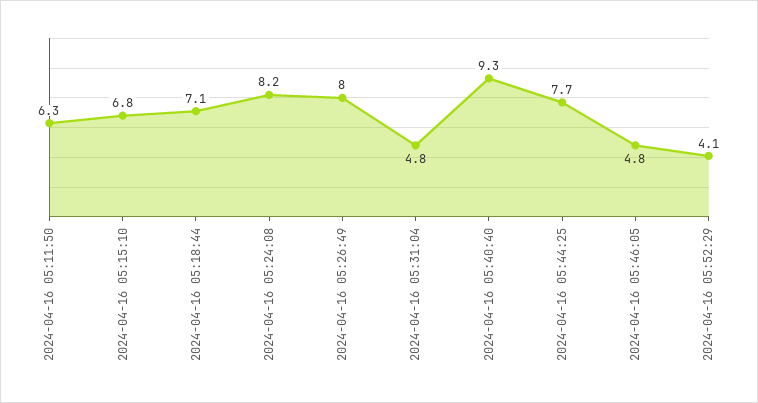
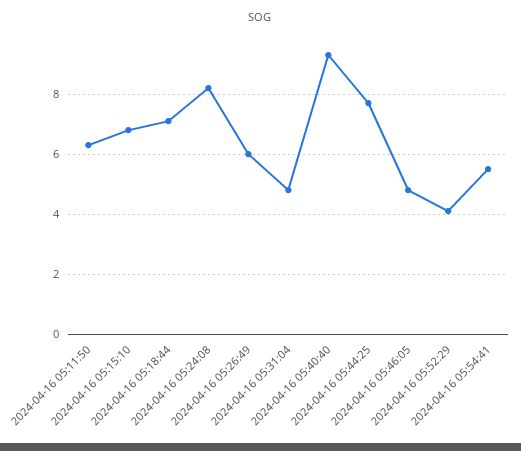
2024-04-16 05:26:49: 8 -> 6
2024-04-16 05:54:41: none -> 5.5

